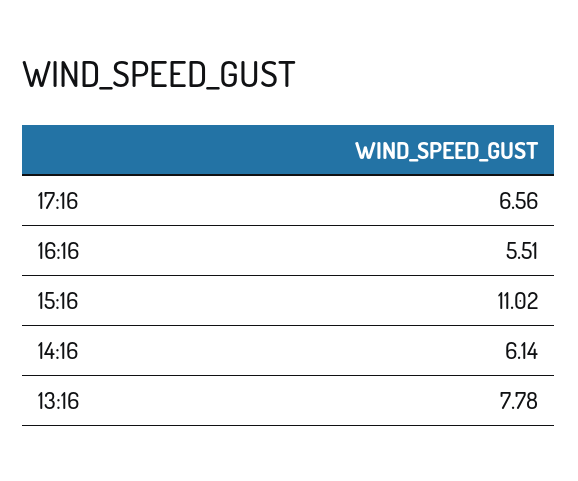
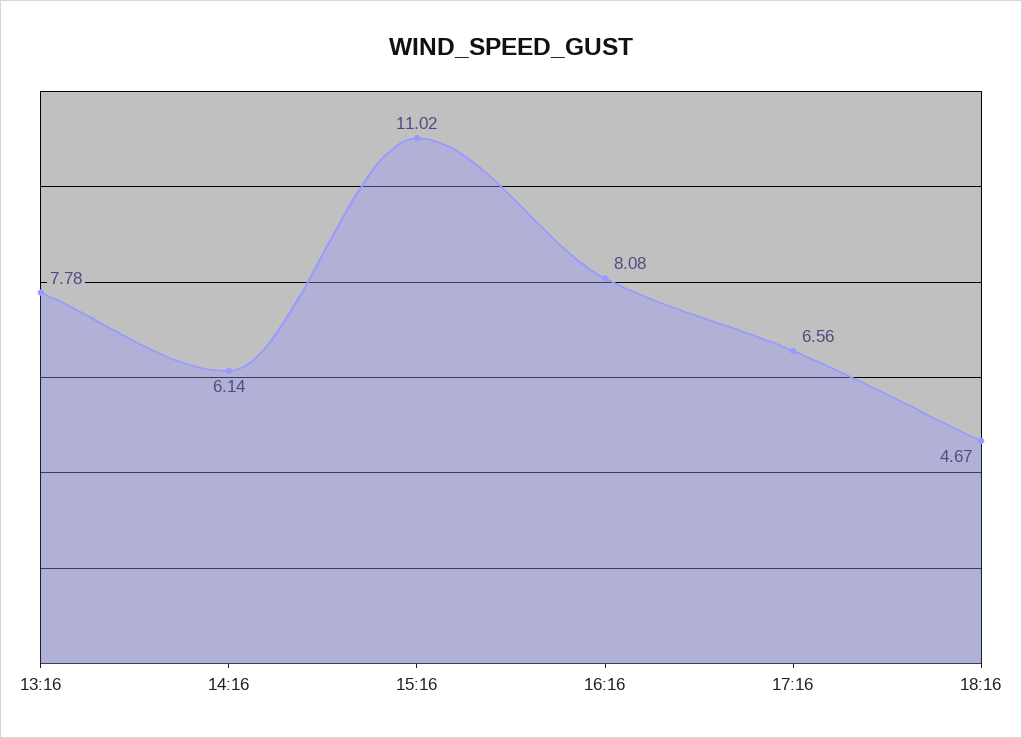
16:16: 5.51 -> 8.08
18:16: none -> 4.67

